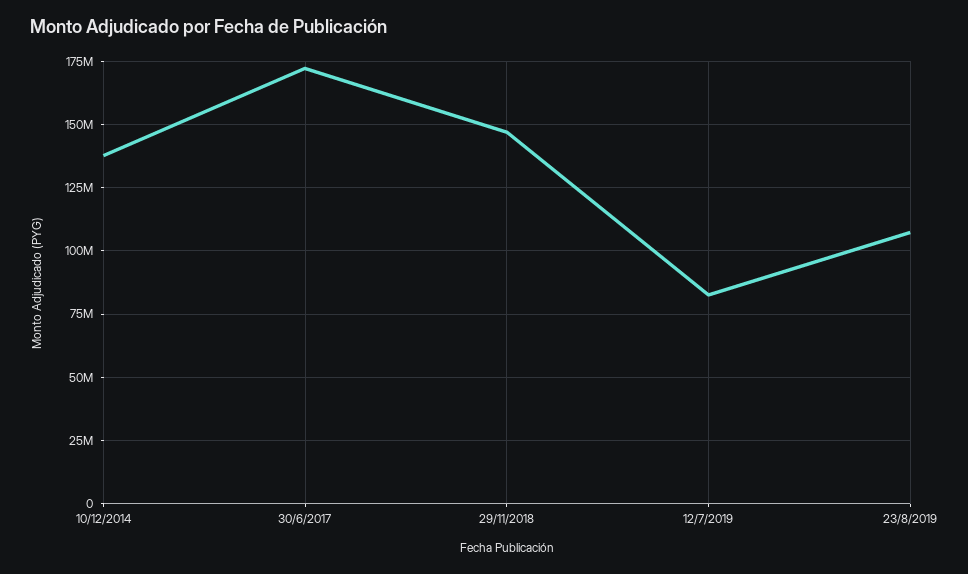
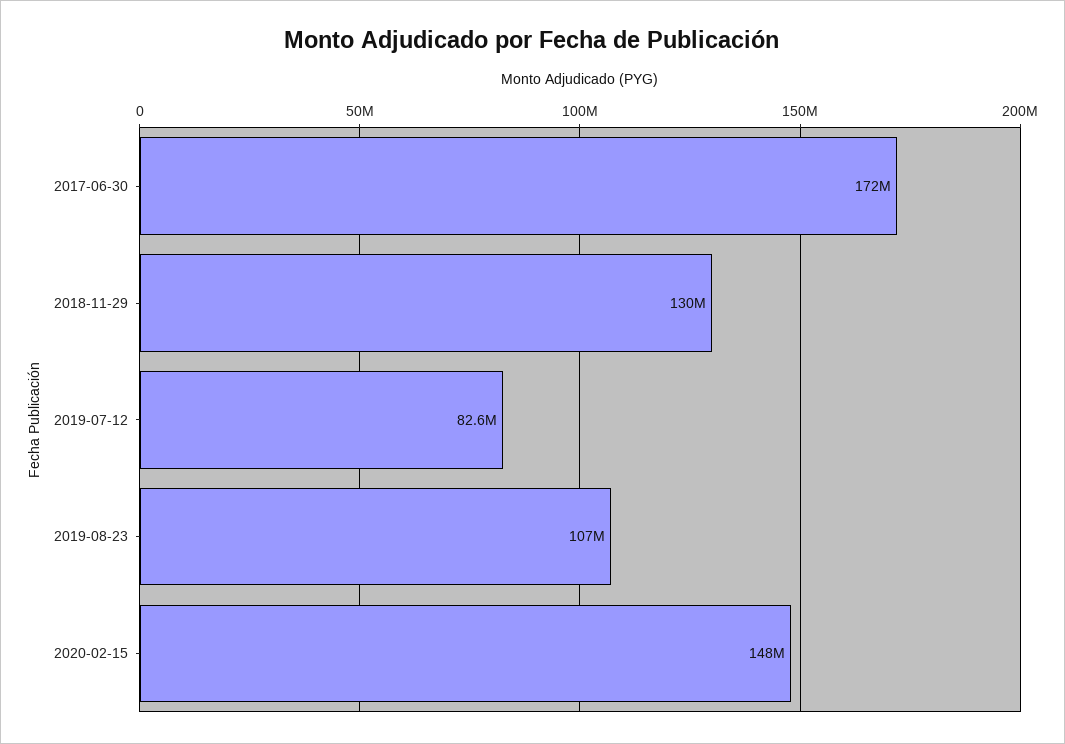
10/12/2014: 137500000 -> none
29/11/2018: 147500000 -> 130000000
2020-02-15: none -> 148000000

